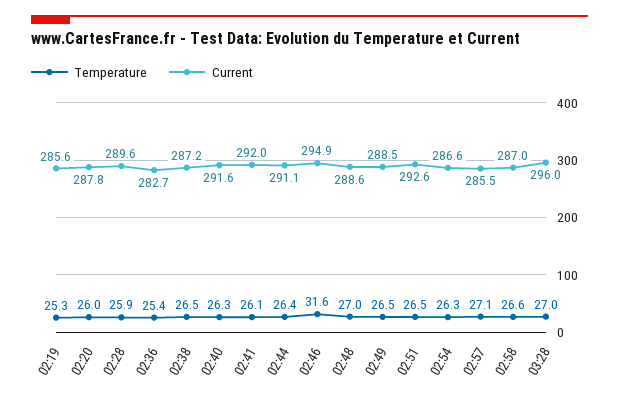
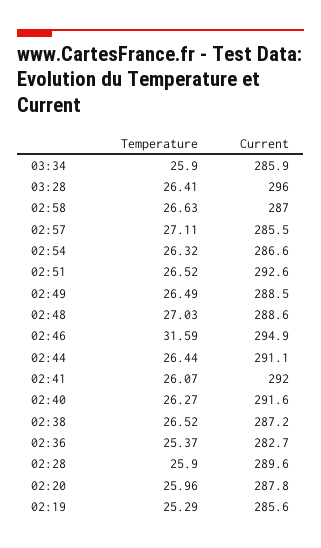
Temperature, 03:28: 27 -> 26.41
Temperature, 03:34: none -> 25.9
Current, 03:34: none -> 285.9

